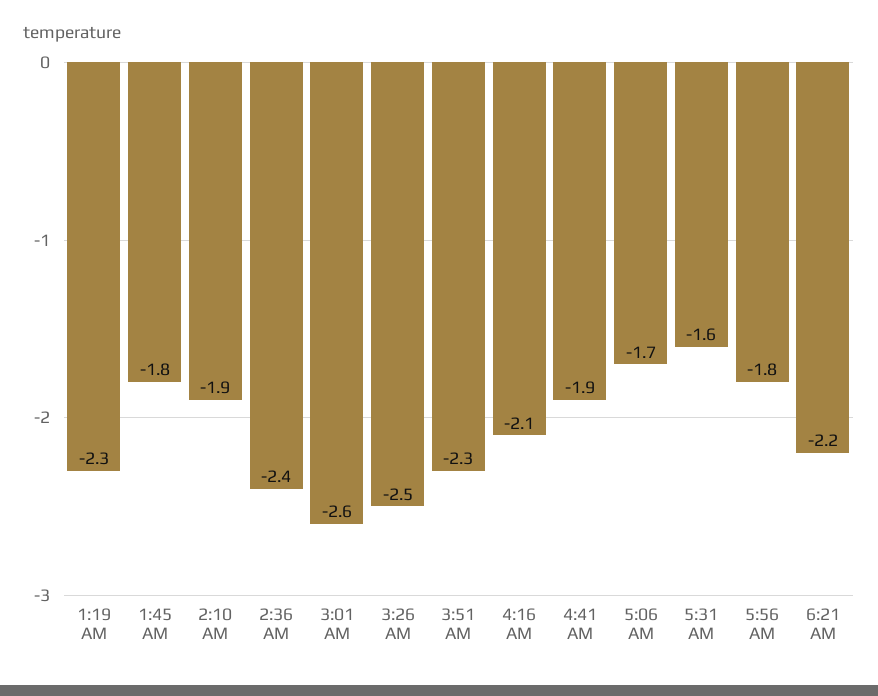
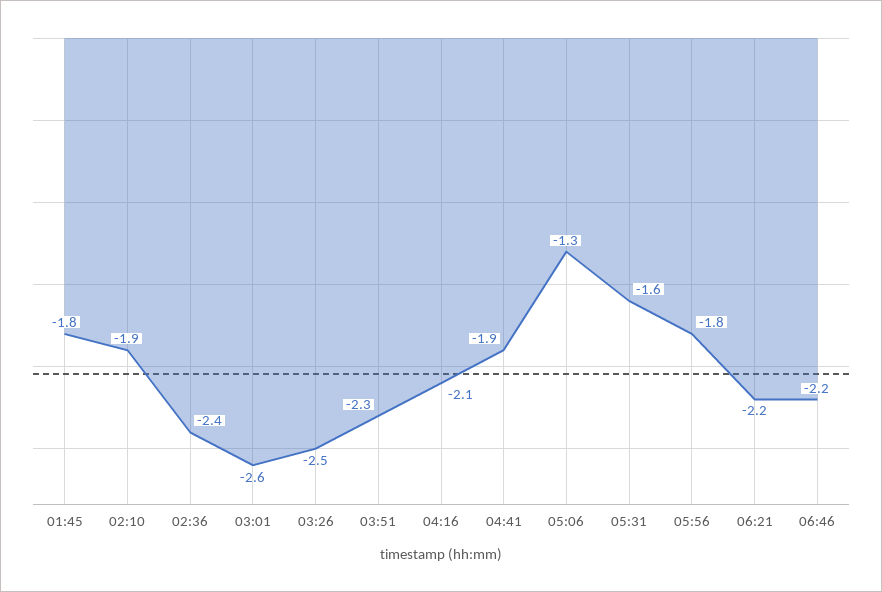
1:19 AM: -2.3 -> none
5:06 AM: -1.7 -> -1.3
06:46: none -> -2.2

